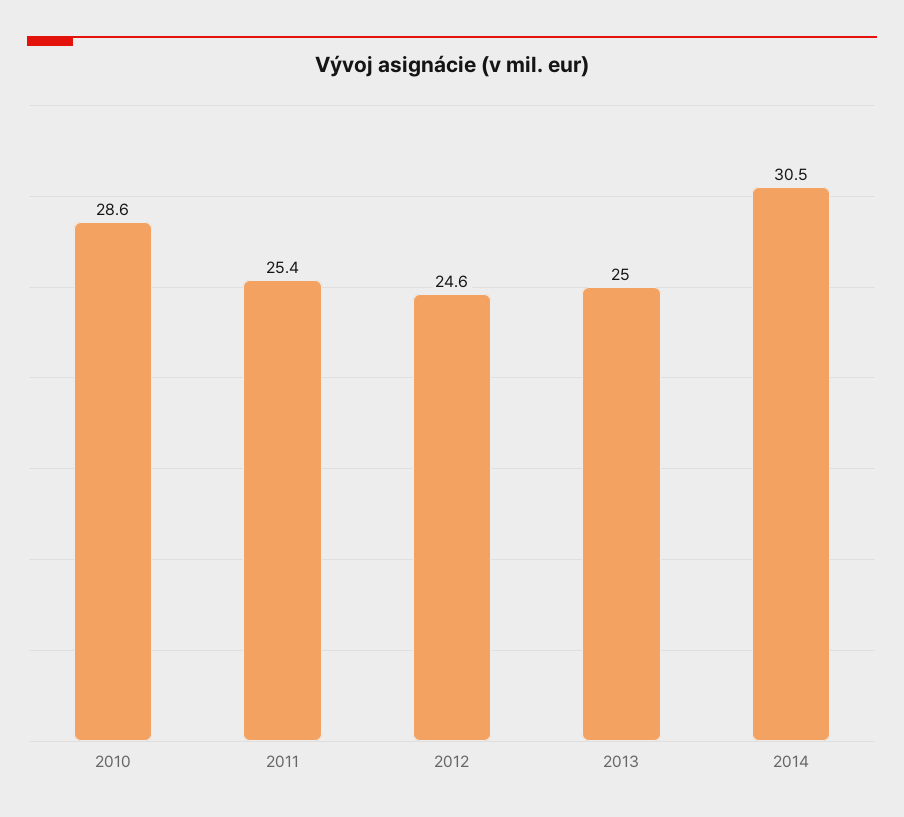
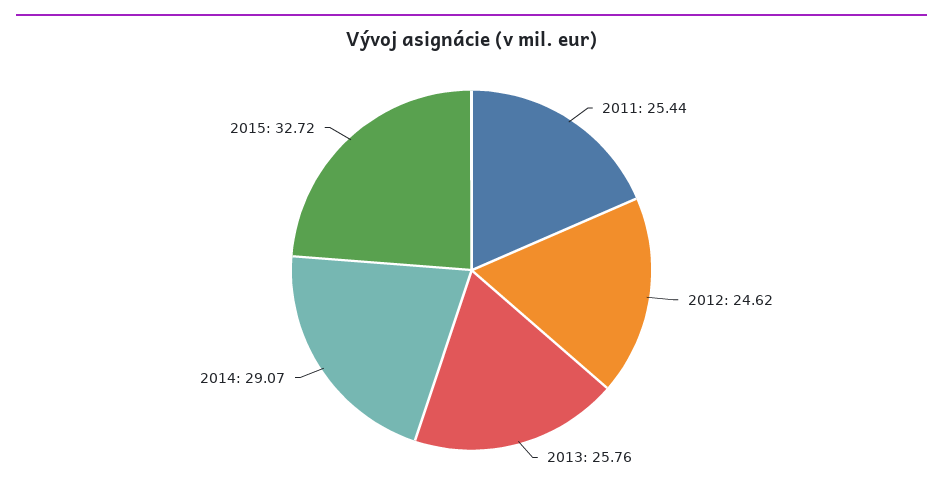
2010: 28.6 -> none
2013: 25 -> 25.76
2014: 30.5 -> 29.07
2015: none -> 32.72

